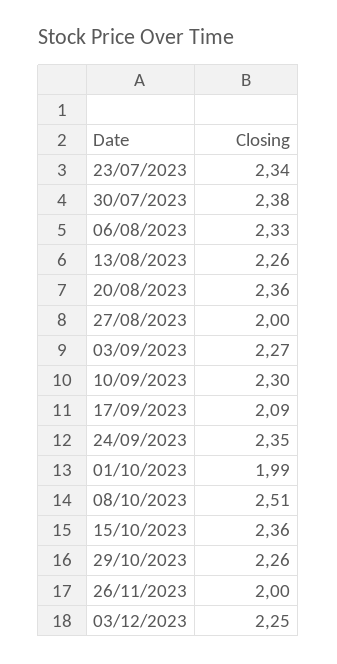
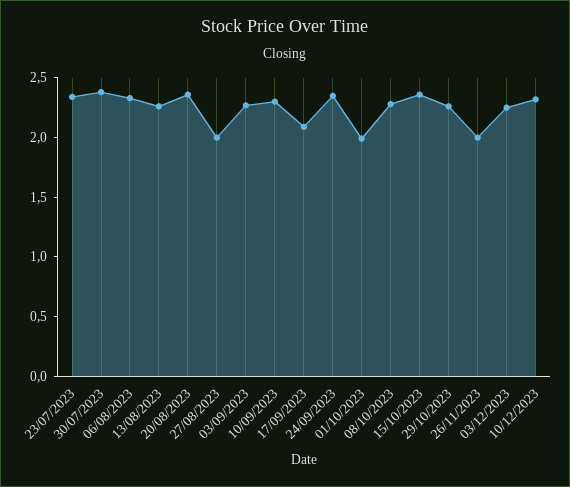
08/10/2023: 2.51 -> 2.3
10/12/2023: none -> 2.3

